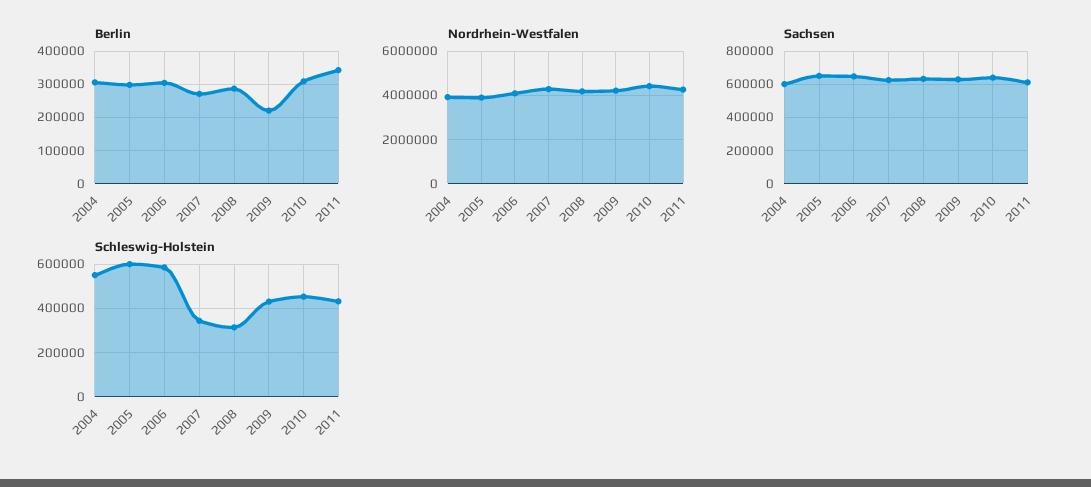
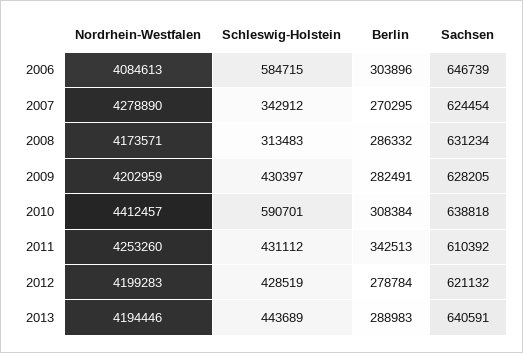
Berlin, 2004: 300000 -> none
Berlin, 2005: 300000 -> none
Berlin, 2009: 220000 -> 282491
Nordrhein-Westfalen, 2004: 4000000 -> none
Nordrhein-Westfalen, 2005: 4000000 -> none
Sachsen, 2004: 600000 -> none
Sachsen, 2005: 650000 -> none
Schleswig-Holstein, 2004: 550000 -> none
Schleswig-Holstein, 2005: 600000 -> none
Schleswig-Holstein, 2010: 450000 -> 590701
Nordrhein-Westfalen, 2012: none -> 4199283
Schleswig-Holstein, 2012: none -> 428519
Berlin, 2012: none -> 278784
Sachsen, 2012: none -> 621132
Nordrhein-Westfalen, 2013: none -> 4194446
Schleswig-Holstein, 2013: none -> 443689
Berlin, 2013: none -> 288983
Sachsen, 2013: none -> 640591

